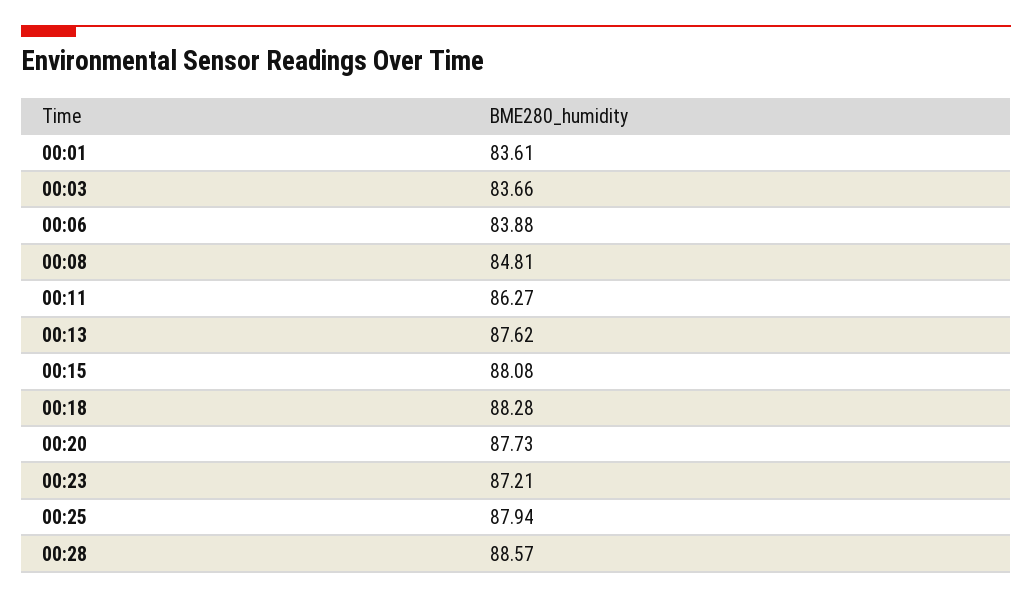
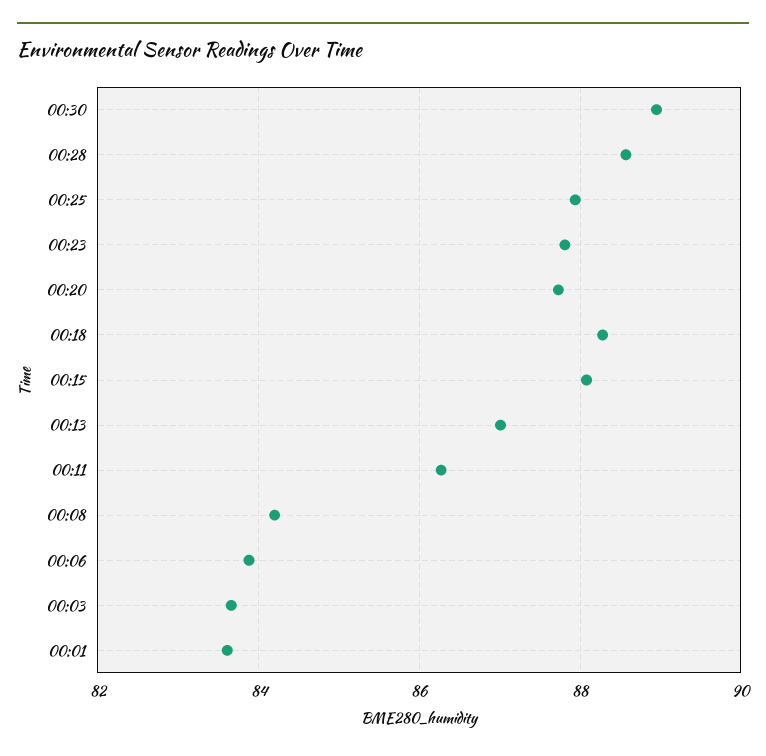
00:08: 84.81 -> 84.2
00:13: 87.62 -> 87
00:23: 87.21 -> 87.8
00:30: none -> 89

